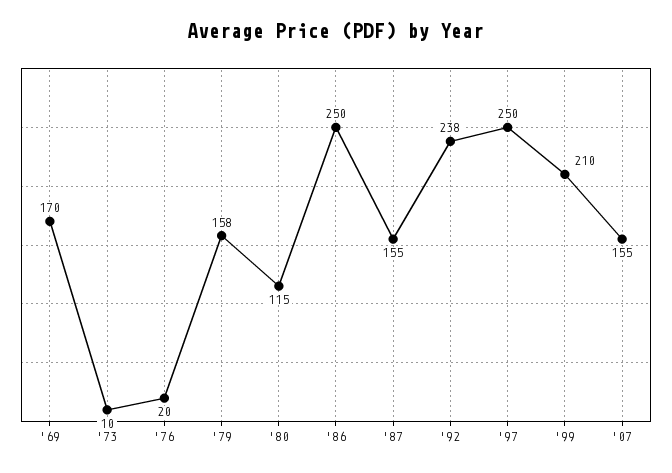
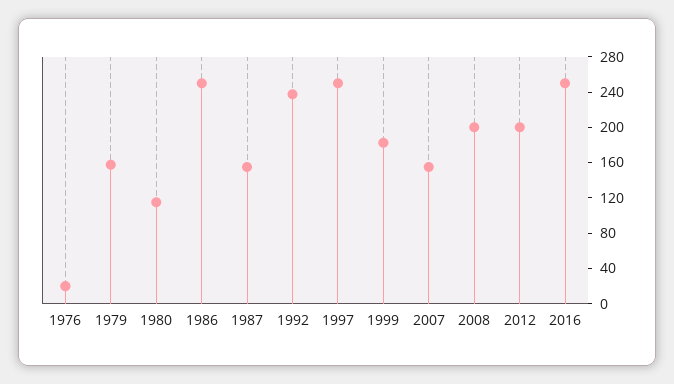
'69: 170 -> none
'73: 10 -> none
'99: 210 -> 180
2008: none -> 200
2012: none -> 200
2016: none -> 250

